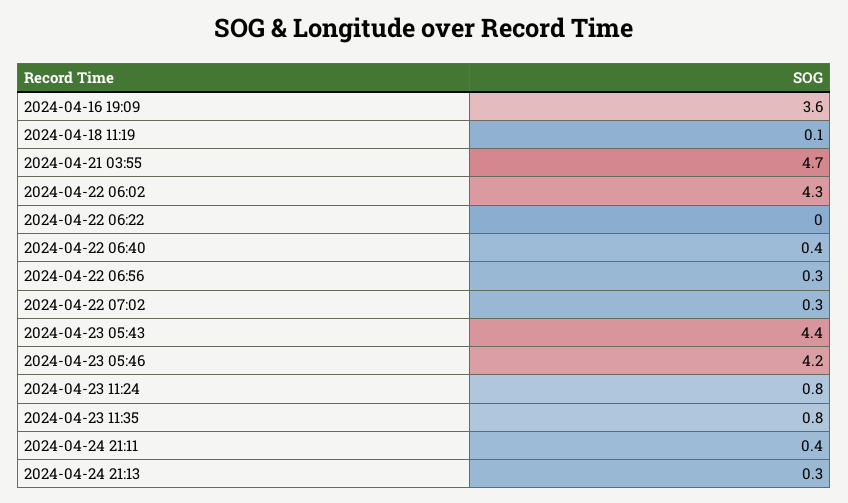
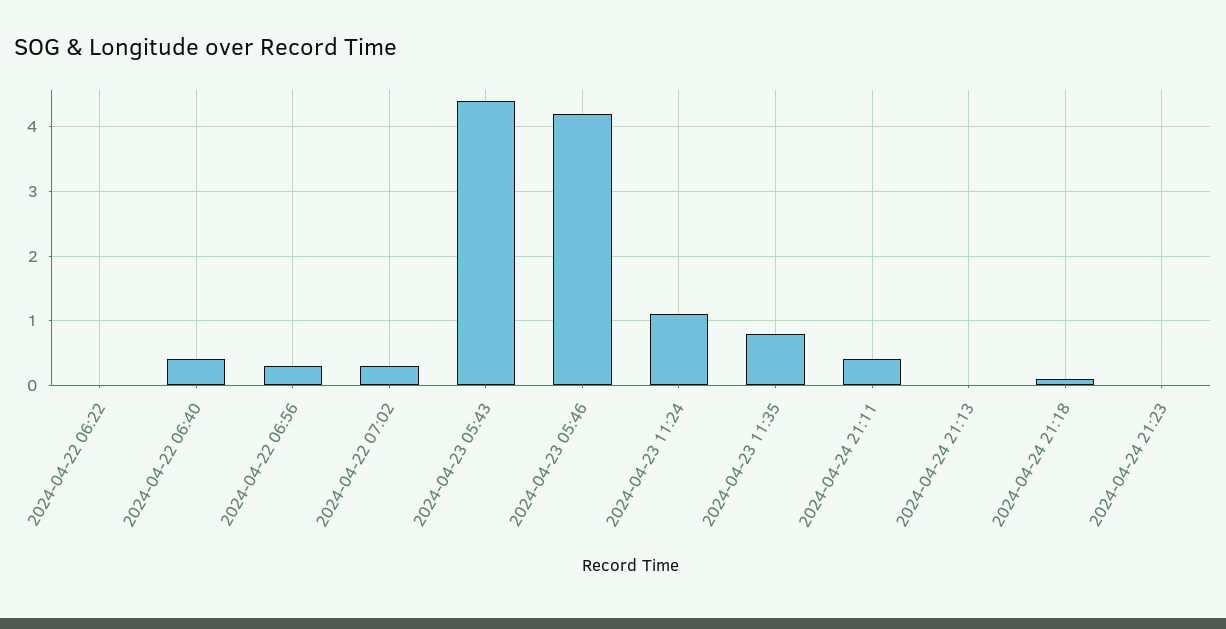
2024-04-16 19:09: 3.6 -> none
2024-04-18 11:19: 0.1 -> none
2024-04-21 03:55: 4.7 -> none
2024-04-22 06:02: 4.3 -> none
2024-04-23 11:24: 0.8 -> 1.1
2024-04-24 21:13: 0.3 -> 0
2024-04-24 21:18: none -> 0.1
2024-04-24 21:23: none -> 0

